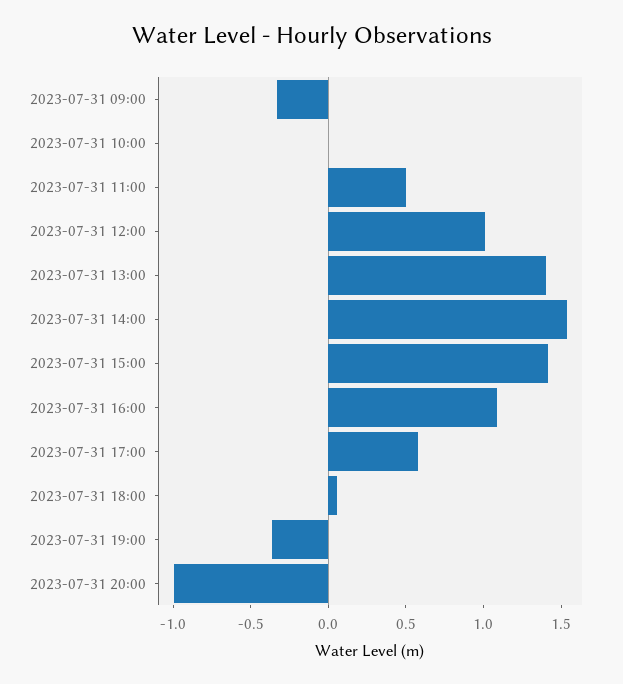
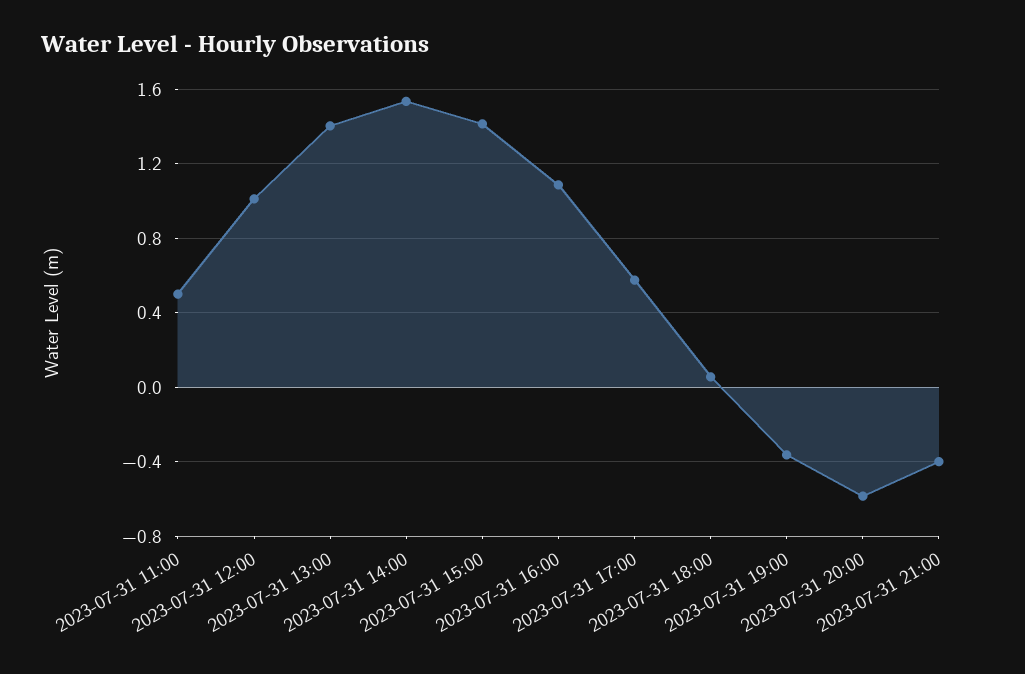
2023-07-31 09:00: -0.3 -> none
2023-07-31 10:00: 0 -> none
2023-07-31 20:00: -1 -> -0.6
2023-07-31 21:00: none -> -0.4

